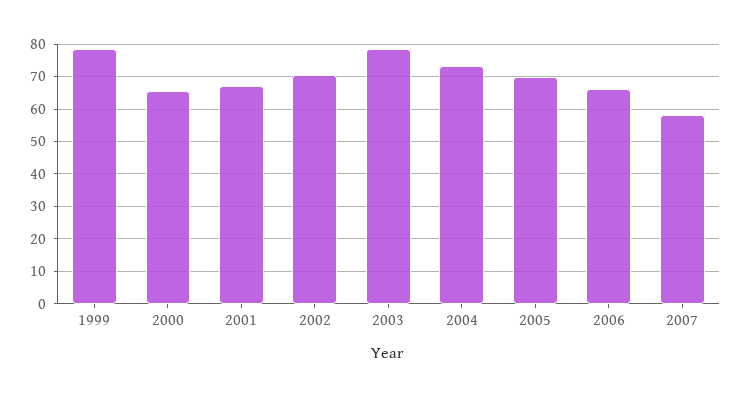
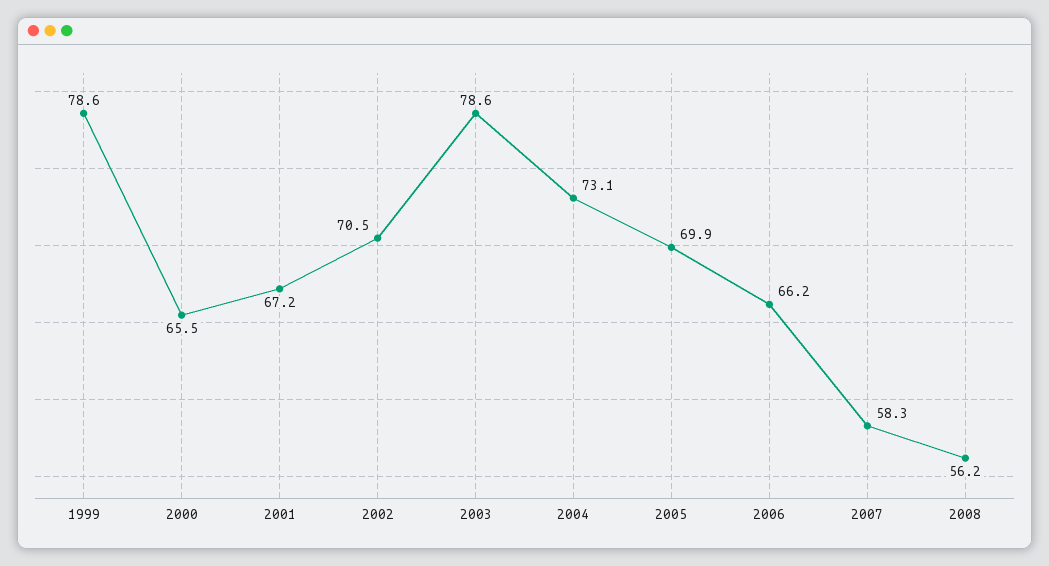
2008: none -> 56.2

